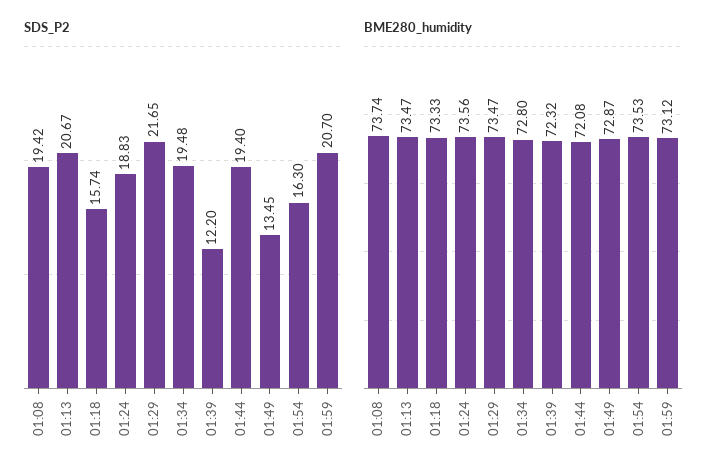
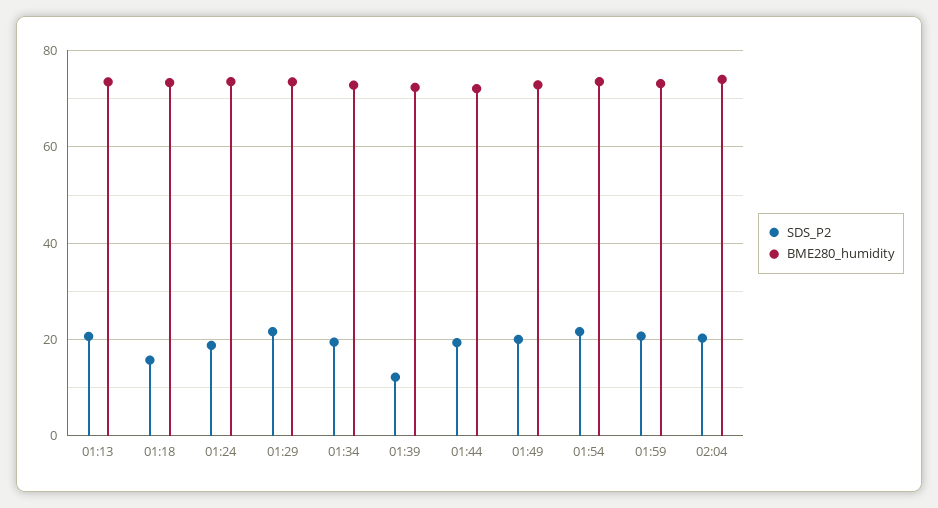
SDS_P2, 01:08: 19.42 -> none
SDS_P2, 01:49: 13.45 -> 20
SDS_P2, 01:54: 16.3 -> 22
BME280_humidity, 01:08: 73.74 -> none
SDS_P2, 02:04: none -> 20
BME280_humidity, 02:04: none -> 74

